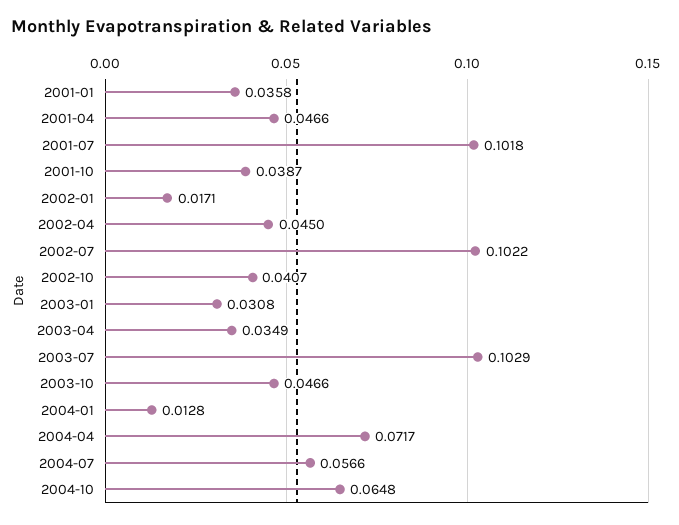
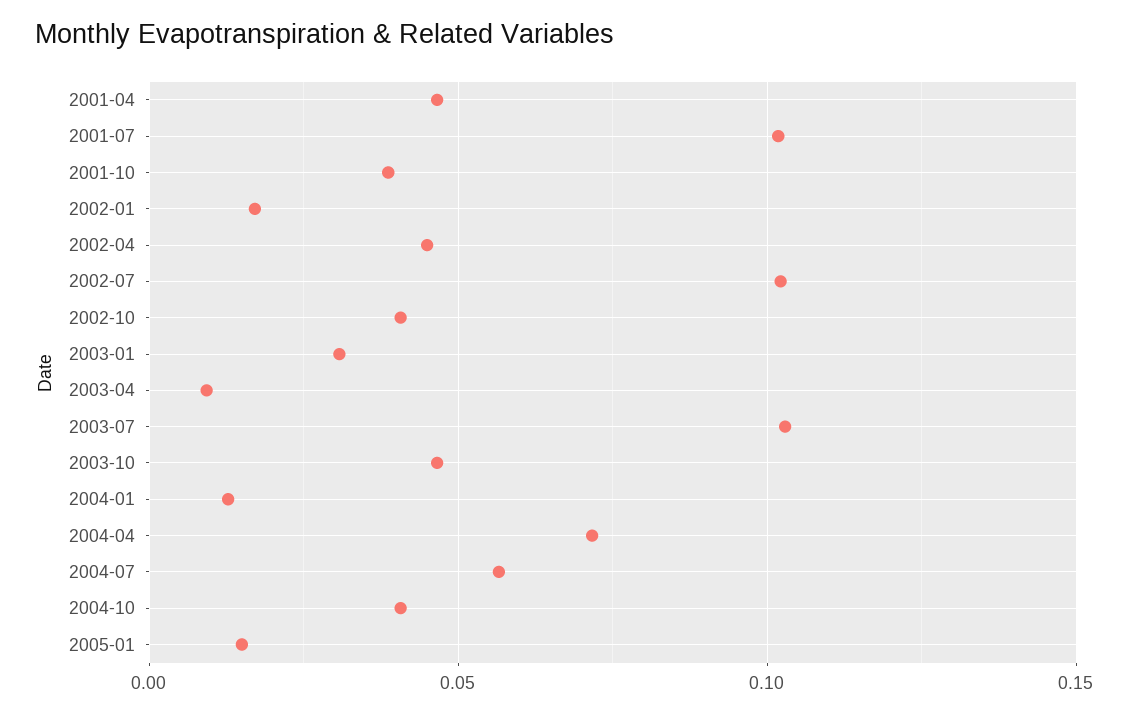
2001-01: 0.0358 -> none
2003-04: 0.0349 -> 0.01
2004-10: 0.0648 -> 0.04
2005-01: none -> 0.015

